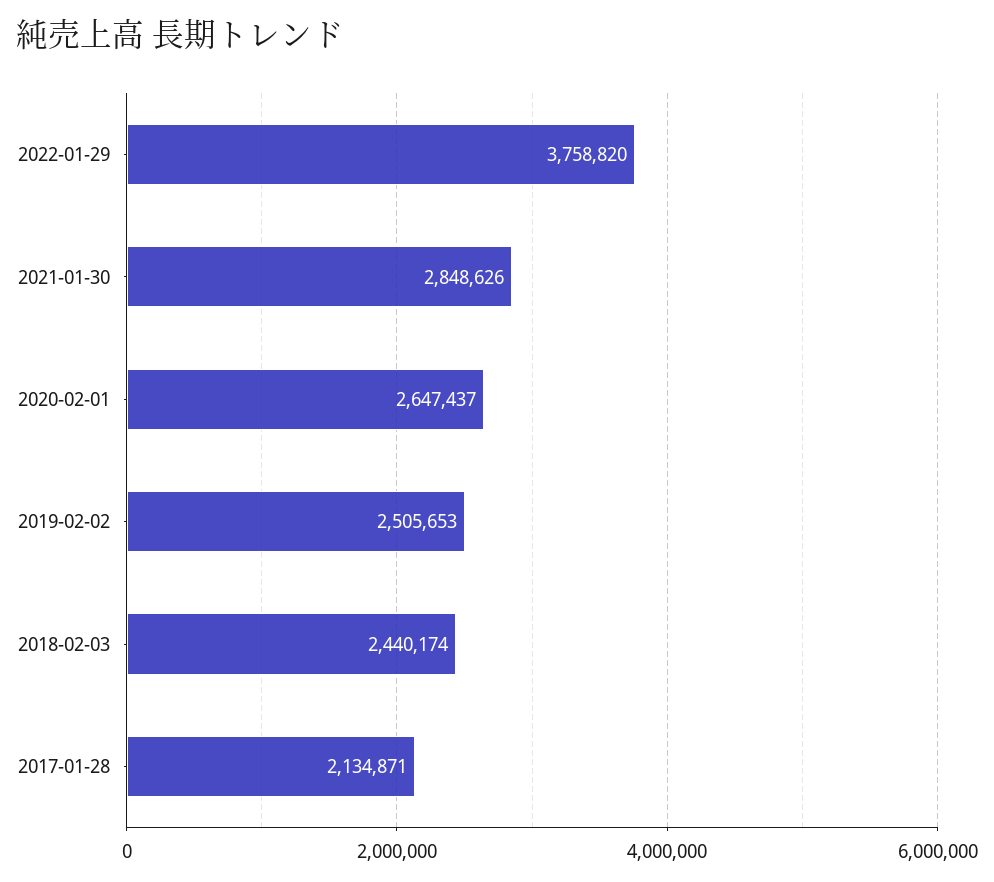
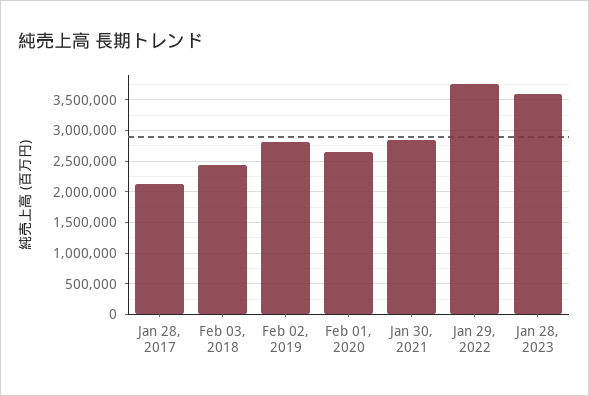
2019-02-02: 2505653 -> 2800000
Jan 28, 2023: none -> 3600000

